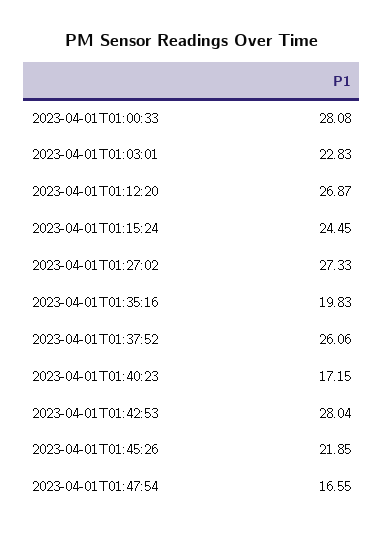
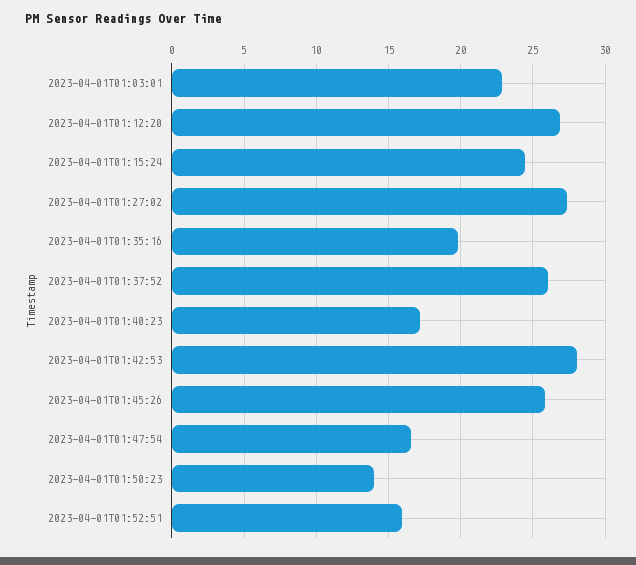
2023-04-01T01:00:33: 28.08 -> none
2023-04-01T01:45:26: 21.85 -> 26
2023-04-01T01:50:23: none -> 14
2023-04-01T01:52:51: none -> 16

